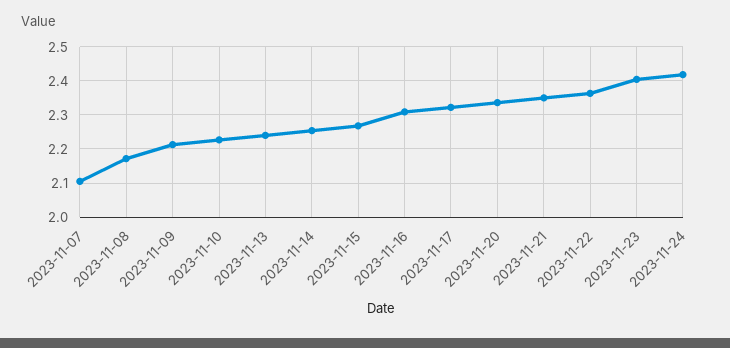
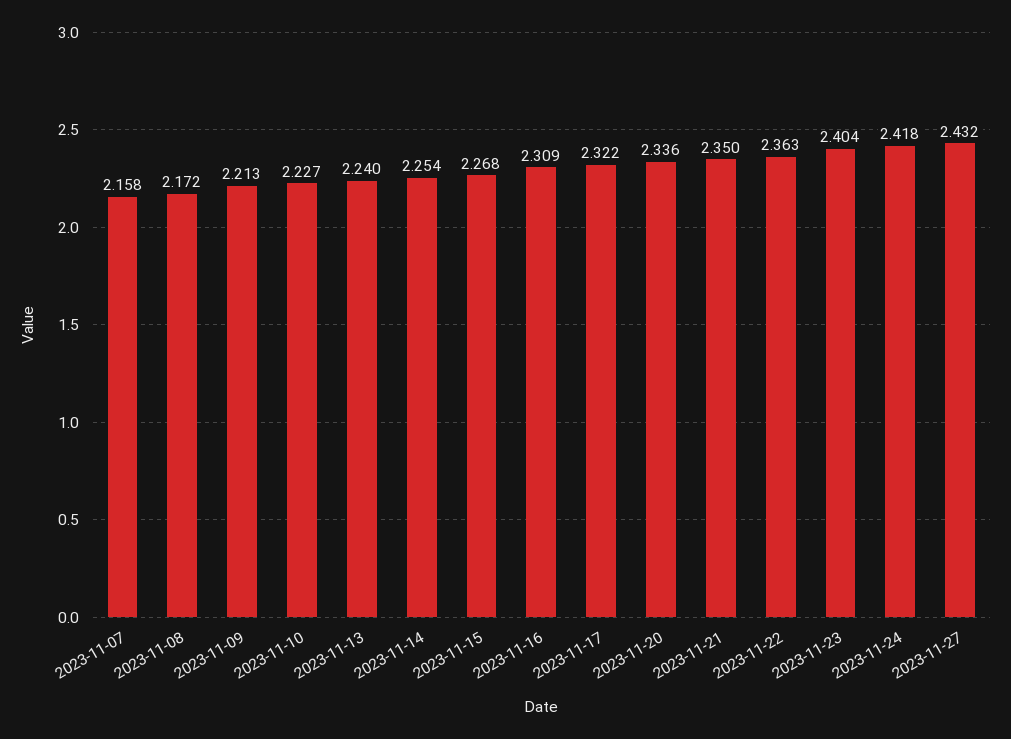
2023-11-07: 2.1 -> 2.158
2023-11-27: none -> 2.432

